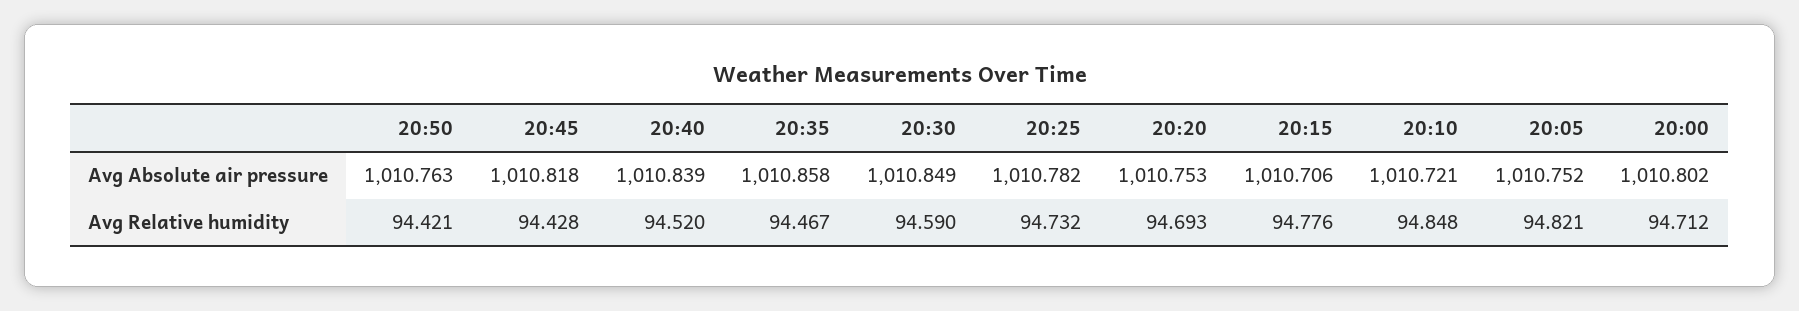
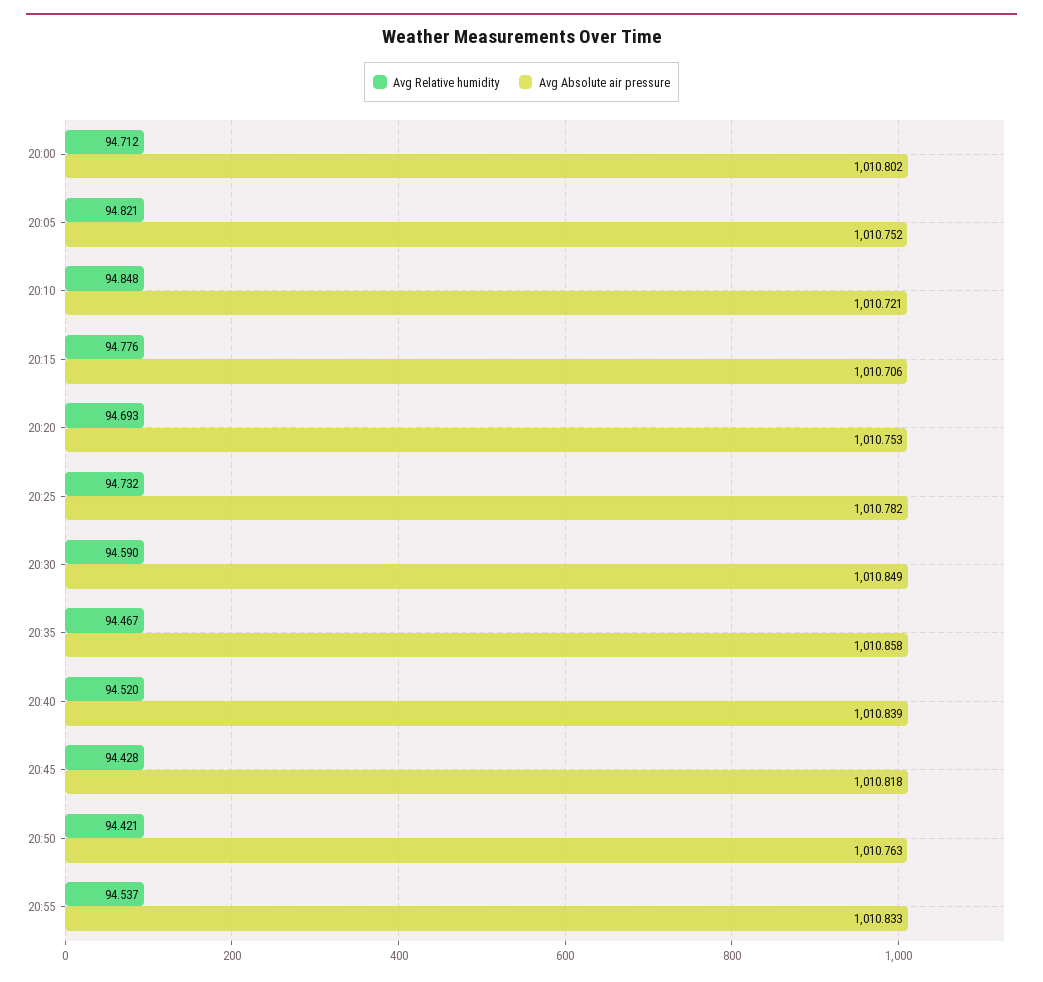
Avg Relative humidity, 20:55: none -> 94.537
Avg Absolute air pressure, 20:55: none -> 1010.833

